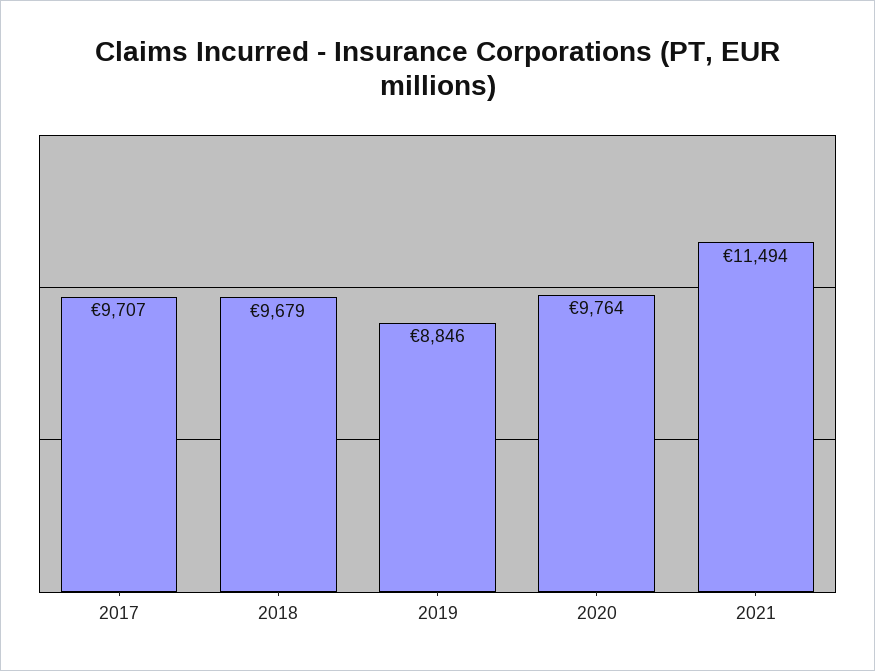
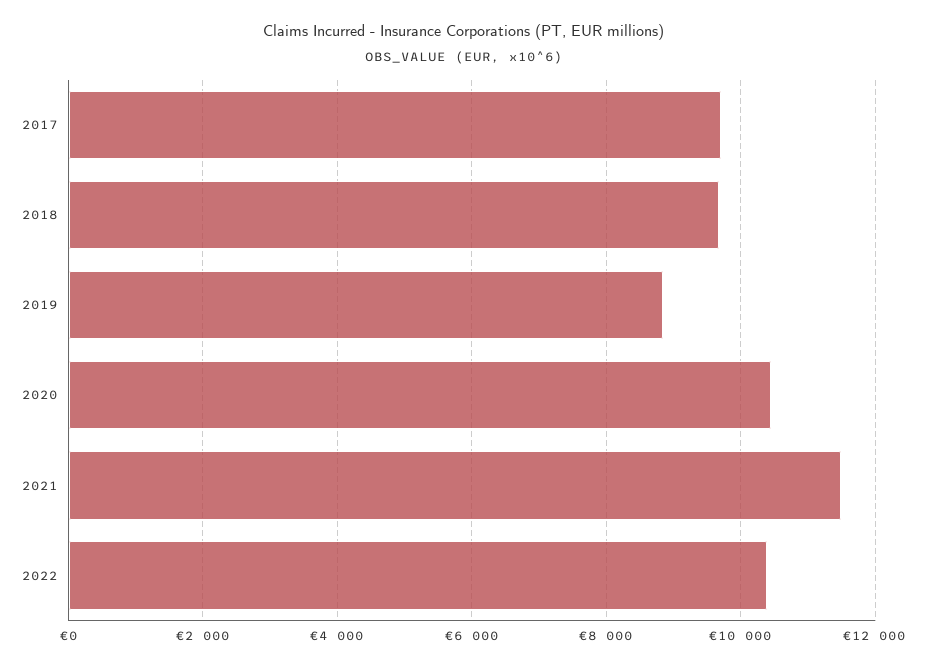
2020: 9764 -> 10400
2022: none -> 10400

